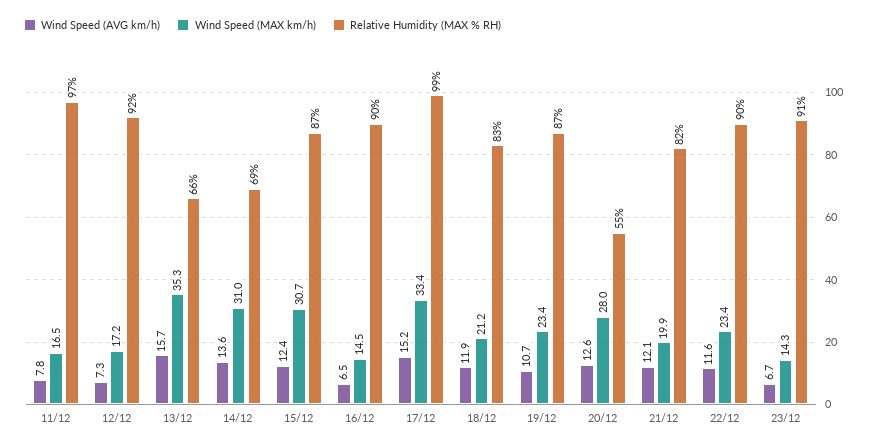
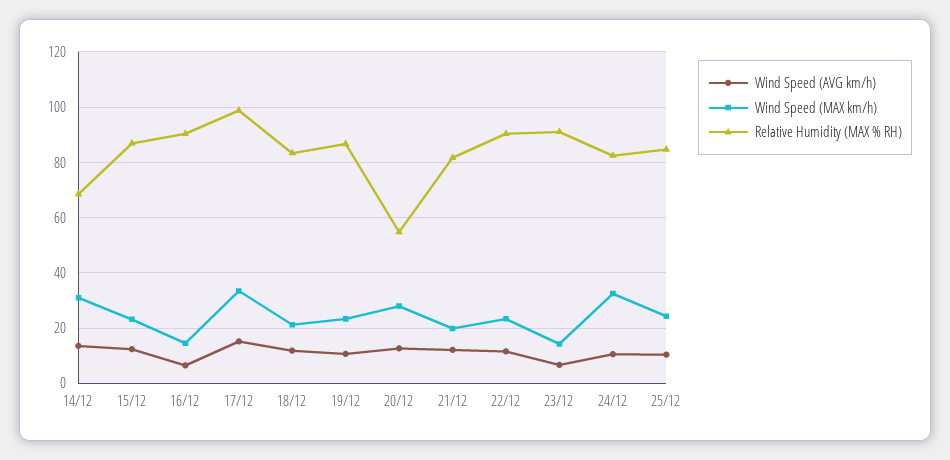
Wind Speed (AVG km/h), 11/12: 7.8 -> none
Wind Speed (MAX km/h), 11/12: 16.5 -> none
Relative Humidity (MAX % RH), 11/12: 97 -> none
Wind Speed (AVG km/h), 12/12: 7.3 -> none
Wind Speed (MAX km/h), 12/12: 17.2 -> none
Relative Humidity (MAX % RH), 12/12: 92 -> none
Wind Speed (AVG km/h), 13/12: 15.7 -> none
Wind Speed (MAX km/h), 13/12: 35.3 -> none
Relative Humidity (MAX % RH), 13/12: 66 -> none
Wind Speed (MAX km/h), 15/12: 30.7 -> 22.5
Wind Speed (AVG km/h), 24/12: none -> 10
Wind Speed (MAX km/h), 24/12: none -> 32.5
Relative Humidity (MAX % RH), 24/12: none -> 82.5
Wind Speed (AVG km/h), 25/12: none -> 10
Wind Speed (MAX km/h), 25/12: none -> 25
Relative Humidity (MAX % RH), 25/12: none -> 85

